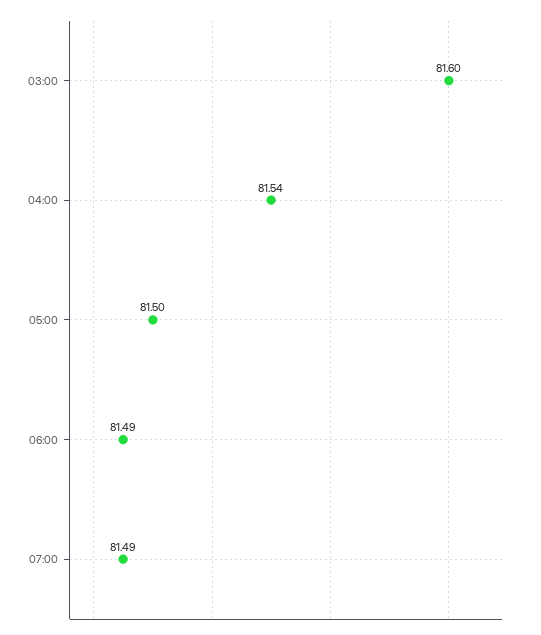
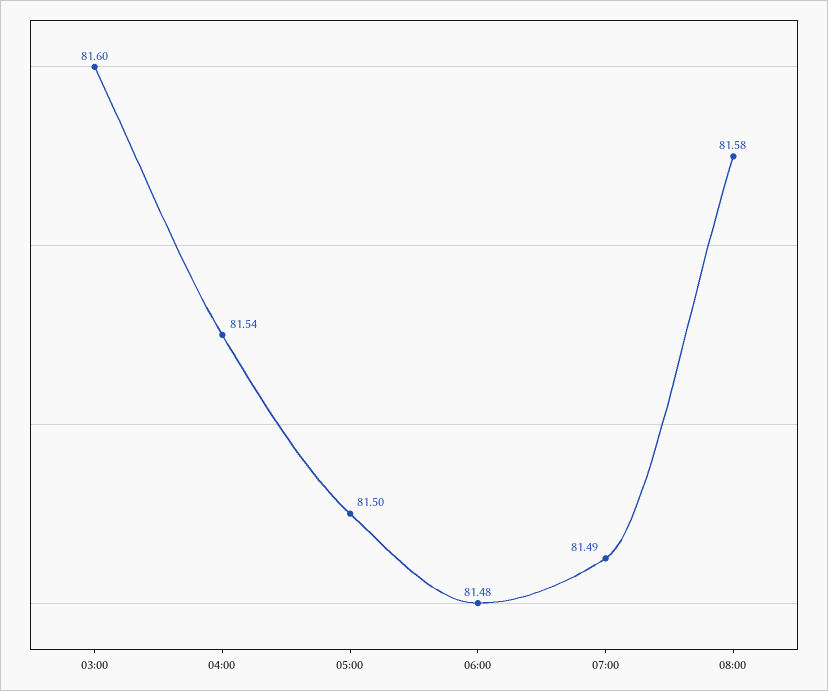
06:00: 81.49 -> 81.48
08:00: none -> 81.58

